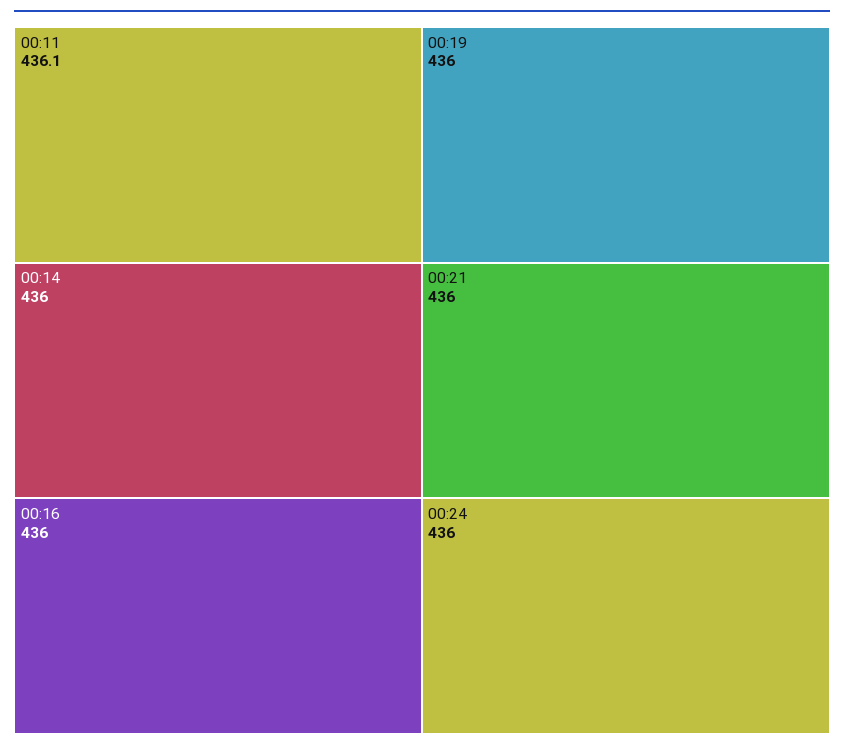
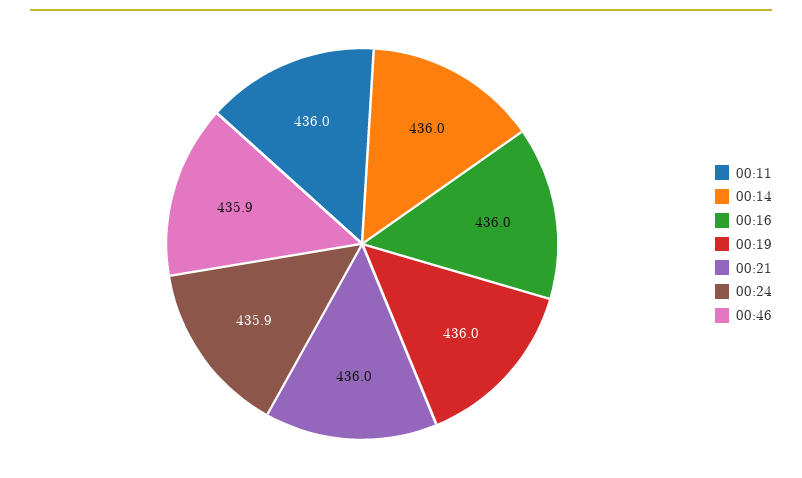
00:11: 436.1 -> 436
00:24: 436 -> 435.9
00:46: none -> 435.9

